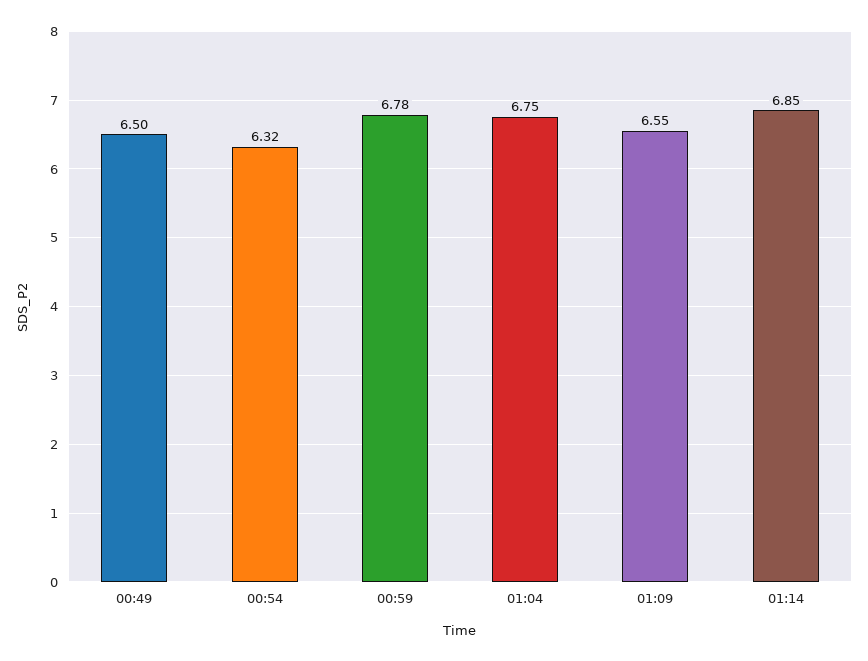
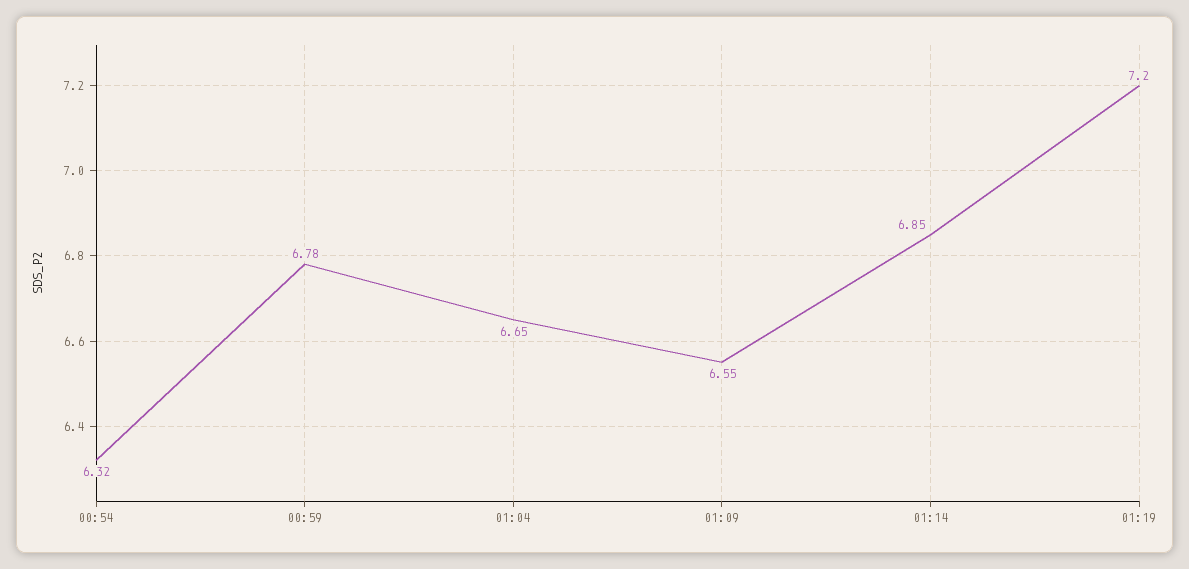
00:49: 6.5 -> none
01:04: 6.75 -> 6.65
01:19: none -> 7.2

